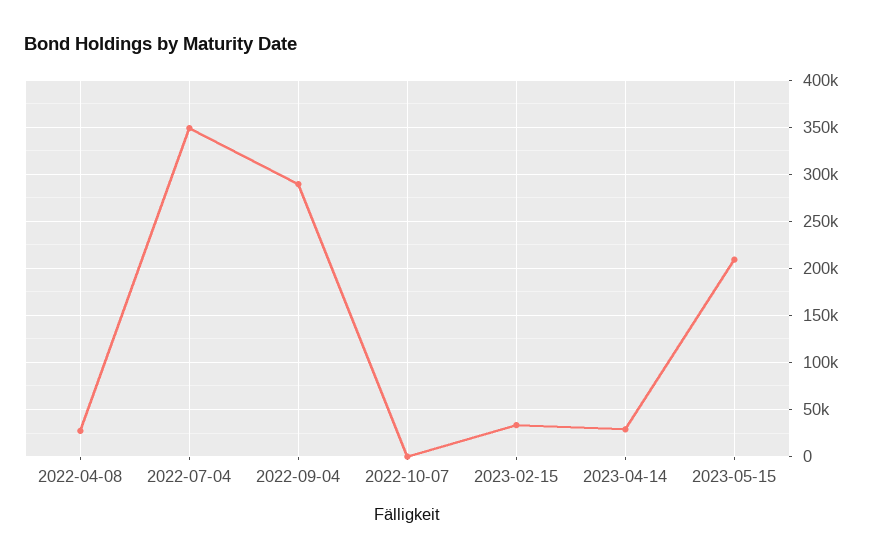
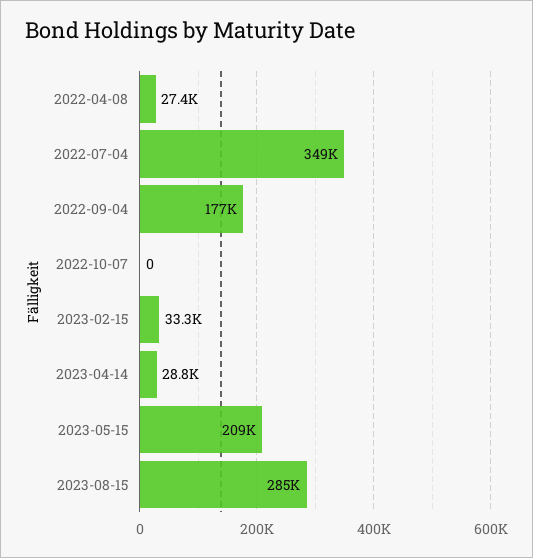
2022-09-04: 290000 -> 177000
2023-08-15: none -> 285000

